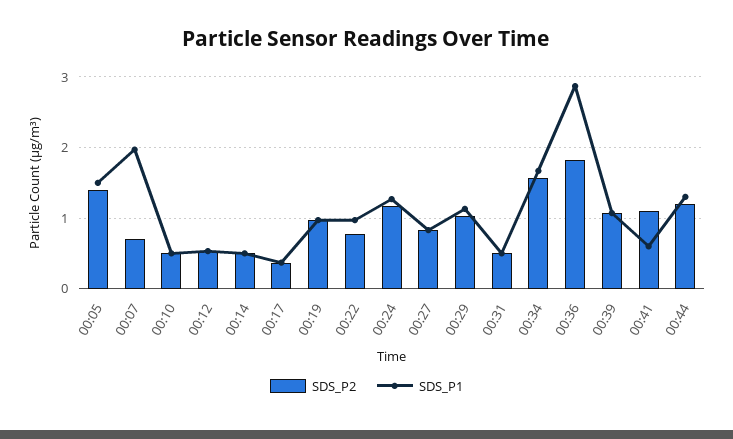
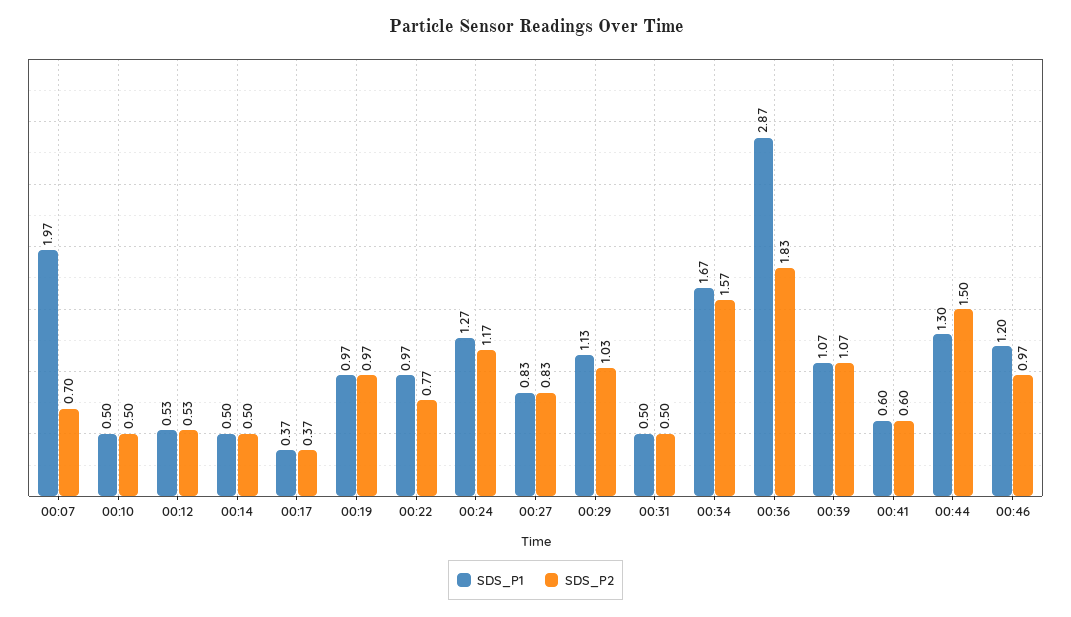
SDS_P2, 00:05: 1.4 -> none
SDS_P1, 00:05: 1.5 -> none
SDS_P2, 00:41: 1.1 -> 0.6
SDS_P2, 00:44: 1.2 -> 1.5
SDS_P1, 00:46: none -> 1.2
SDS_P2, 00:46: none -> 0.97

